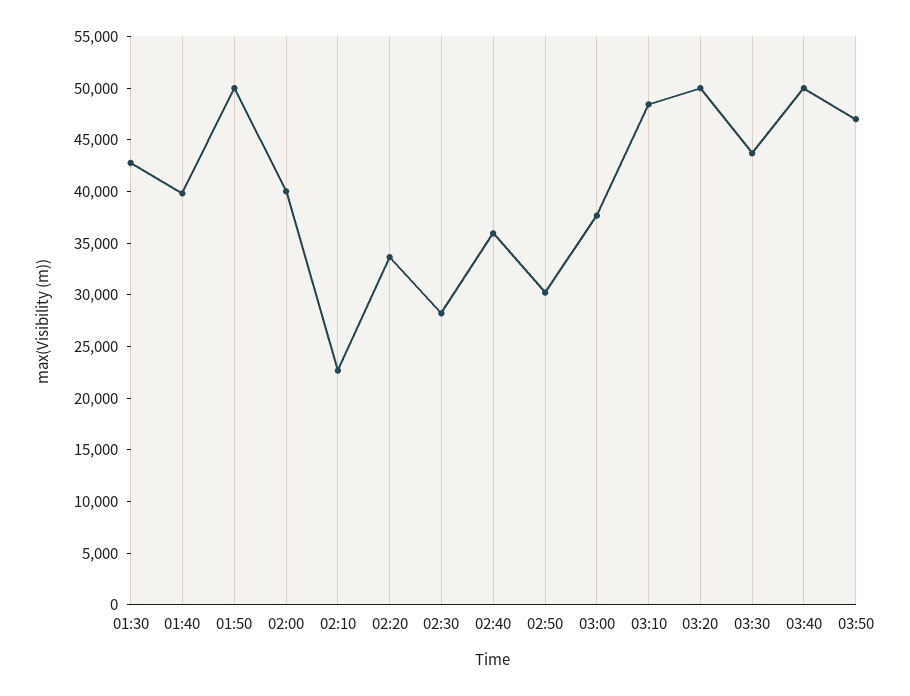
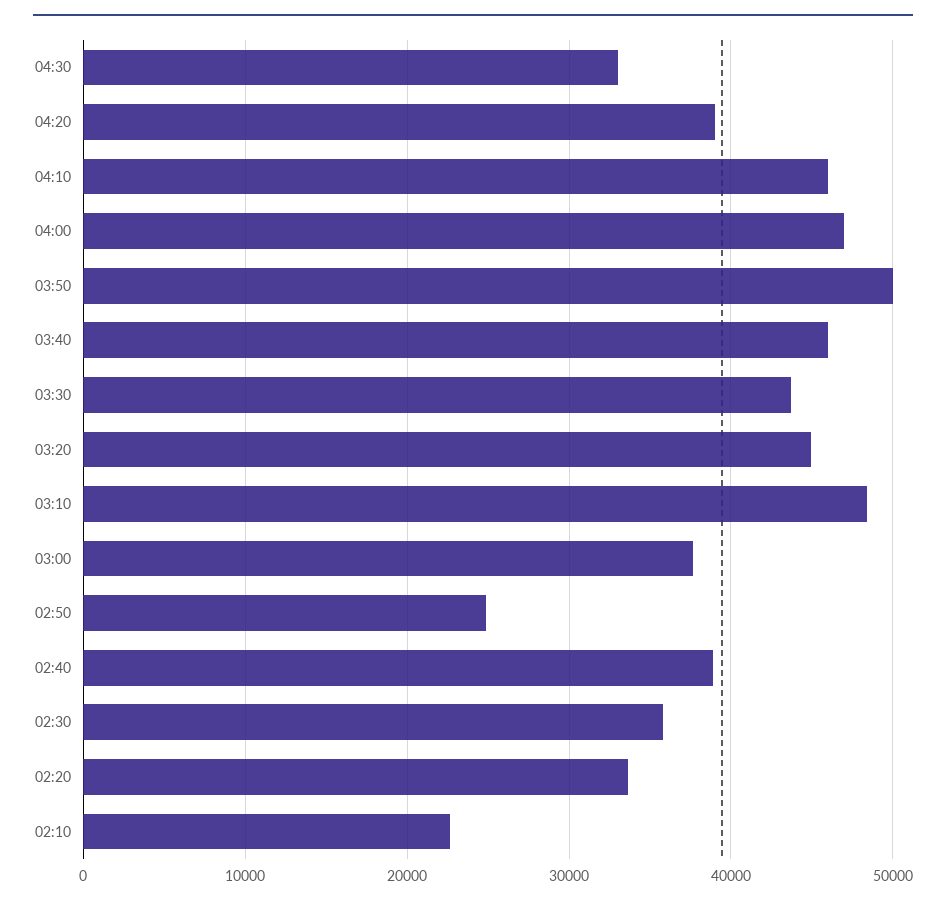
01:30: 43000 -> none
01:40: 40000 -> none
01:50: 50000 -> none
02:00: 40000 -> none
02:30: 28000 -> 36000
02:40: 36000 -> 39000
02:50: 30000 -> 25000
03:20: 50000 -> 45000
03:40: 50000 -> 46000
03:50: 47000 -> 50000
04:30: none -> 33000
04:20: none -> 39000
04:10: none -> 46000
04:00: none -> 47000

